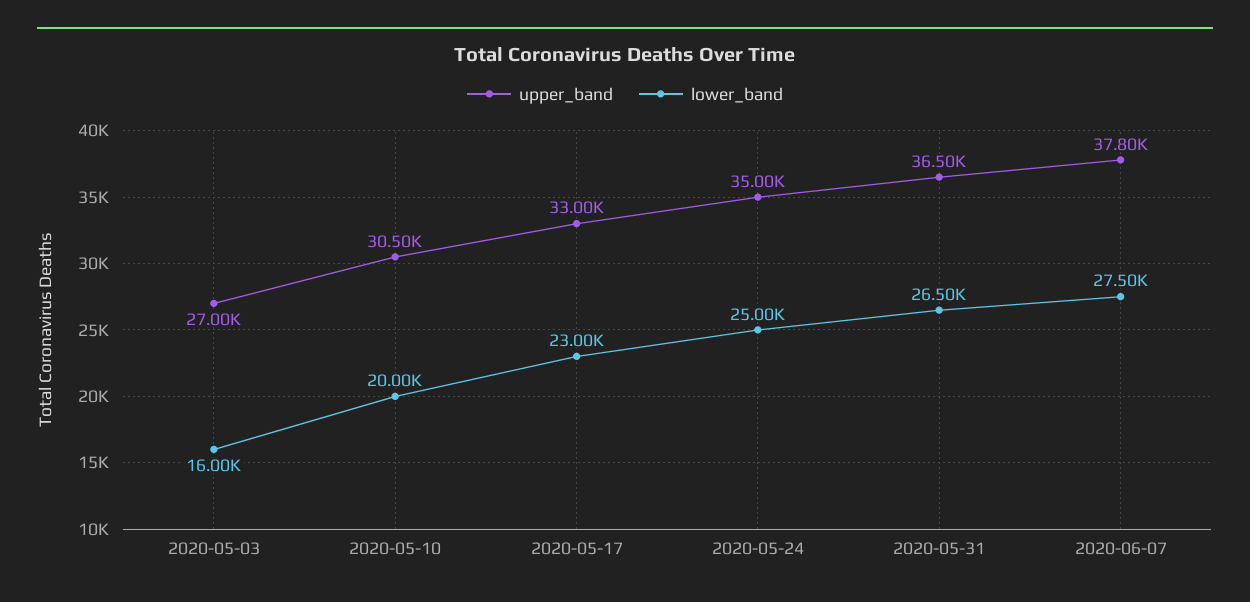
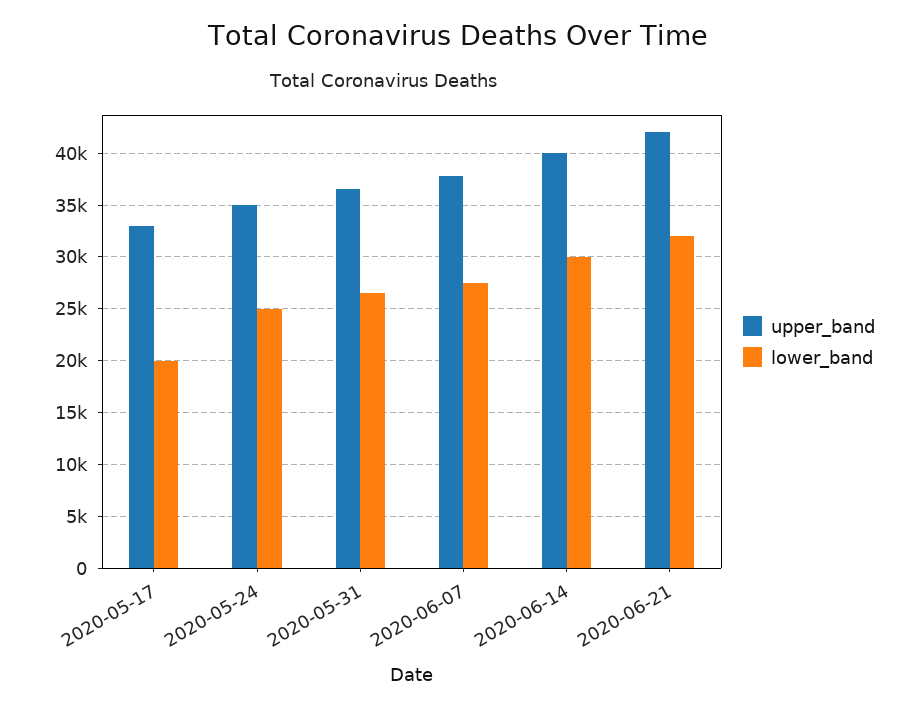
upper_band, 2020-05-03: 27000 -> none
lower_band, 2020-05-03: 16000 -> none
upper_band, 2020-05-10: 30500 -> none
lower_band, 2020-05-10: 20000 -> none
lower_band, 2020-05-17: 23000 -> 20000
upper_band, 2020-06-14: none -> 40000
lower_band, 2020-06-14: none -> 30000
upper_band, 2020-06-21: none -> 42000
lower_band, 2020-06-21: none -> 32000

